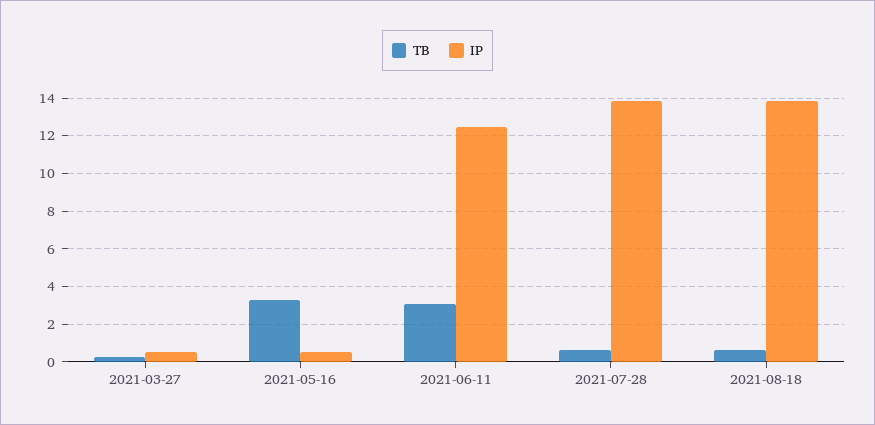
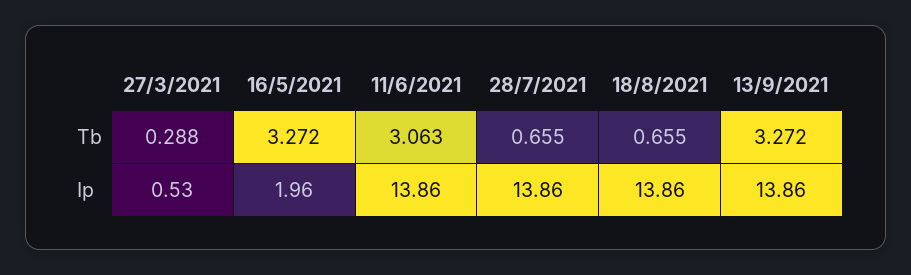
IP, 2021-05-16: 0.5 -> 1.96
IP, 2021-06-11: 12.5 -> 13.86
TB, 13/9/2021: none -> 3.272
IP, 13/9/2021: none -> 13.86

